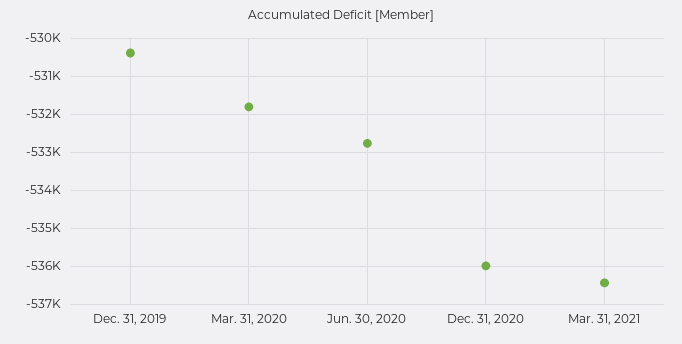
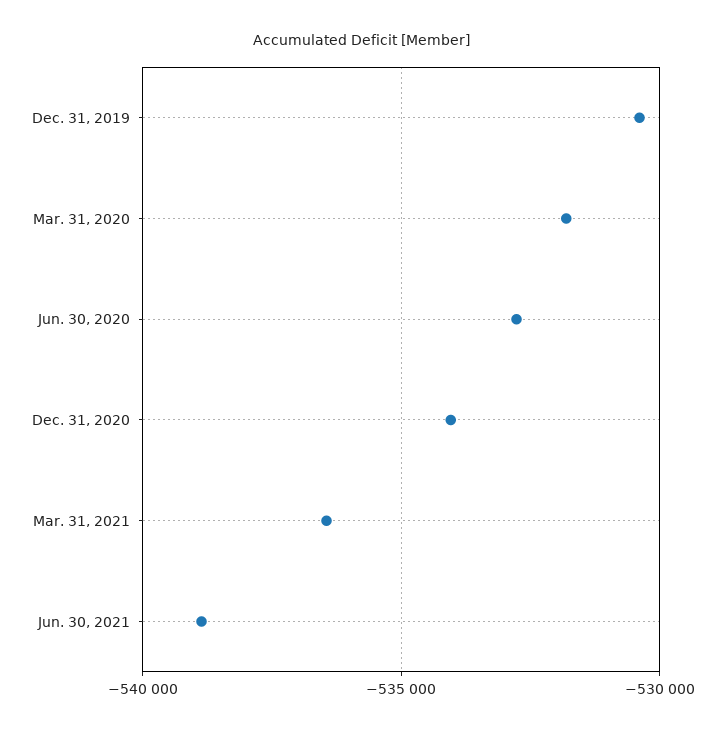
Dec. 31, 2020: -536000 -> -534000
Jun. 30, 2021: none -> -539000

